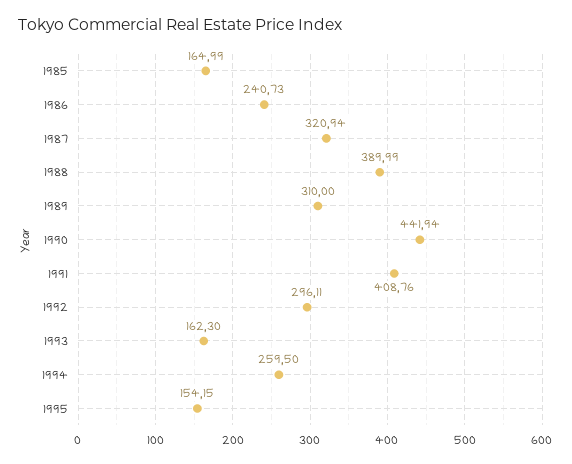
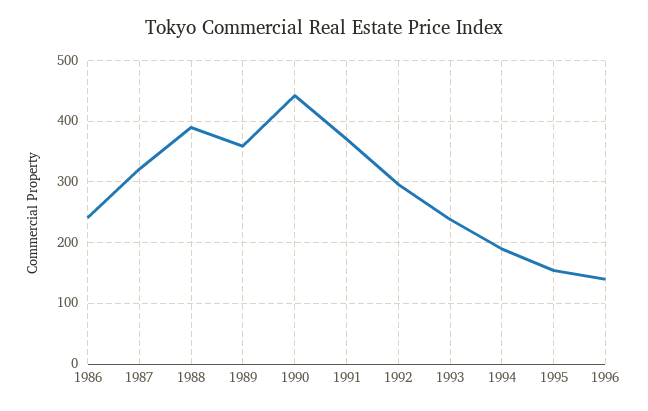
1985: 164.99 -> none
1989: 310 -> 360
1991: 408.76 -> 370
1993: 162.3 -> 240
1994: 259.5 -> 190
1996: none -> 140

